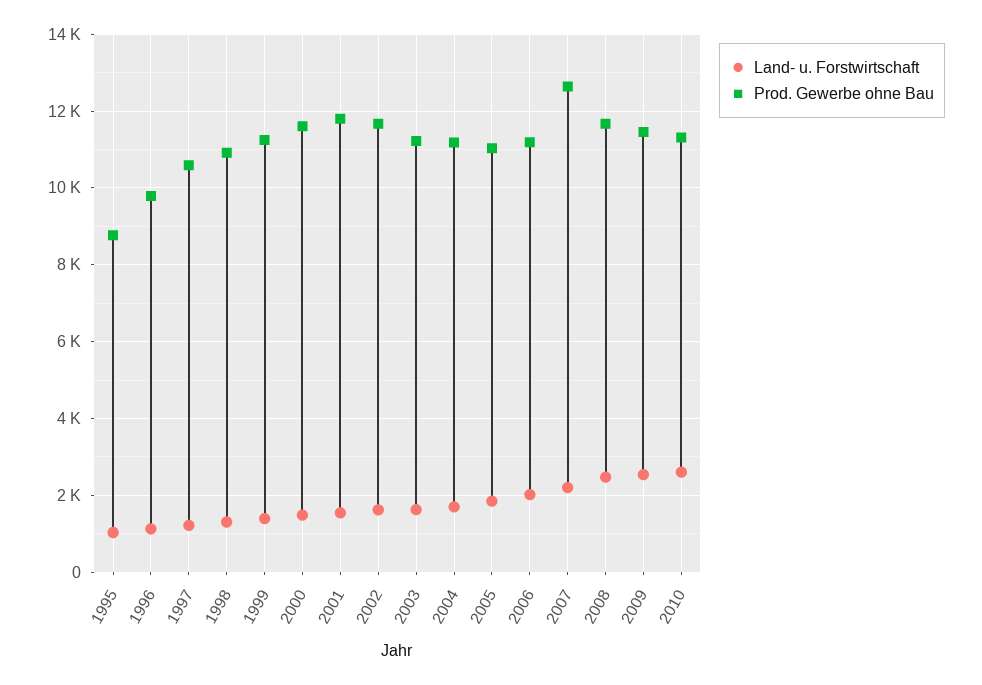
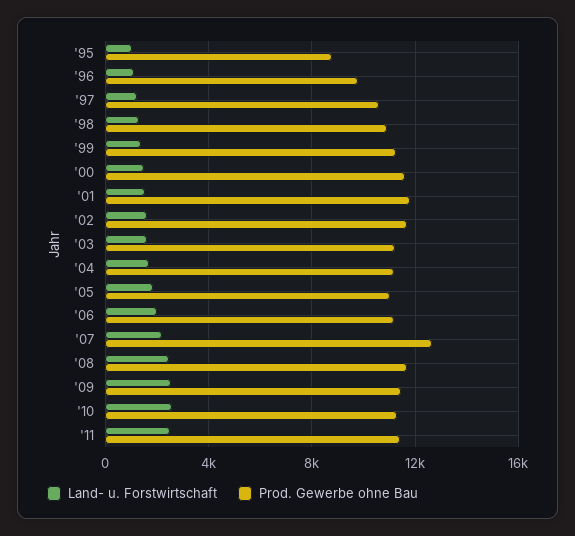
Land- u. Forstwirtschaft, '11: none -> 2500
Prod. Gewerbe ohne Bau, '11: none -> 11500

